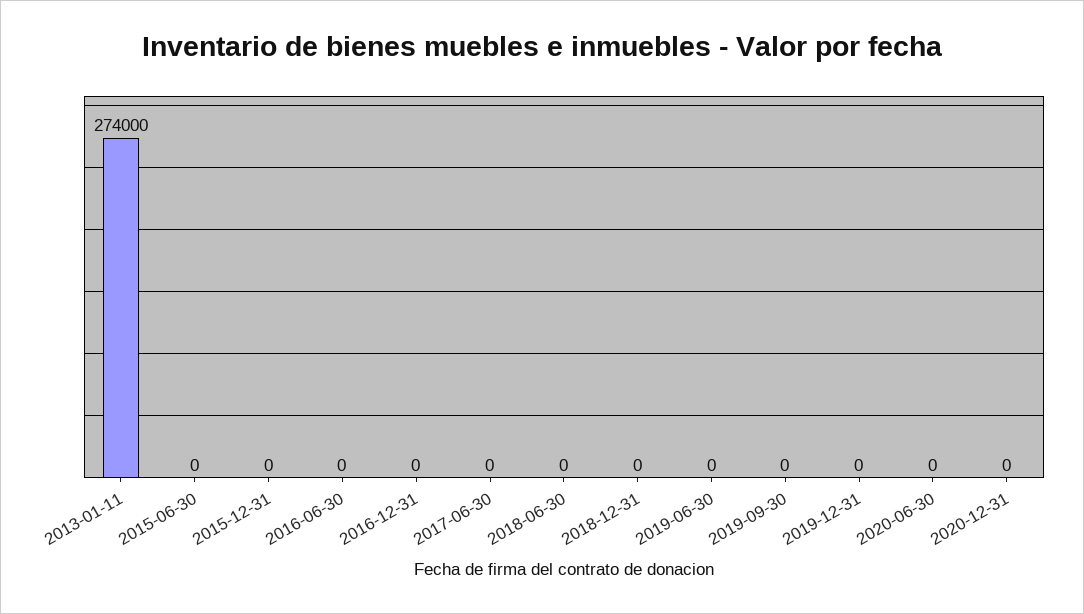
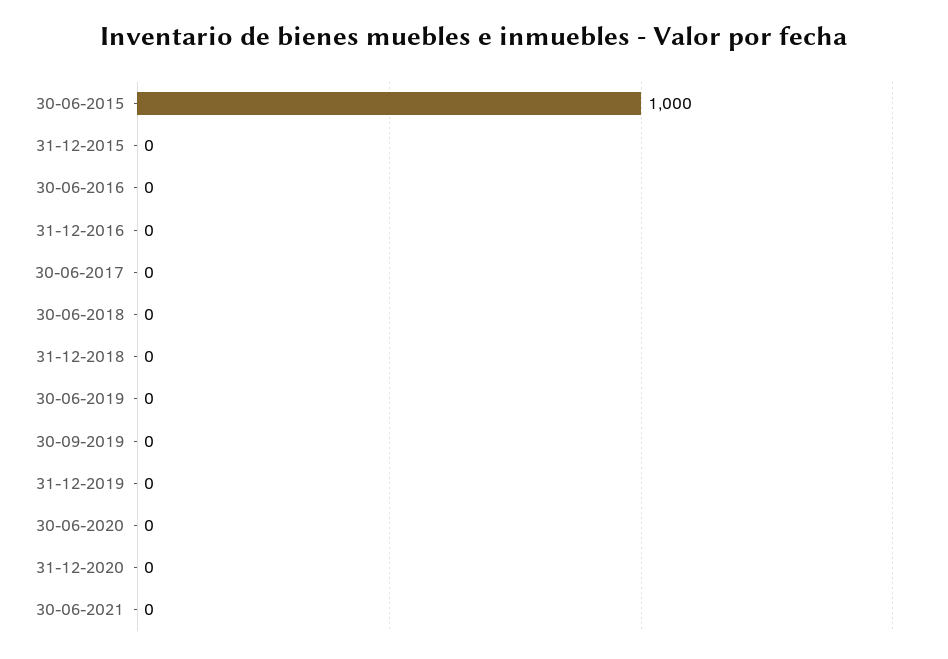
2013-01-11: 274000 -> none
2015-06-30: 0 -> 1000
30-06-2021: none -> 0

